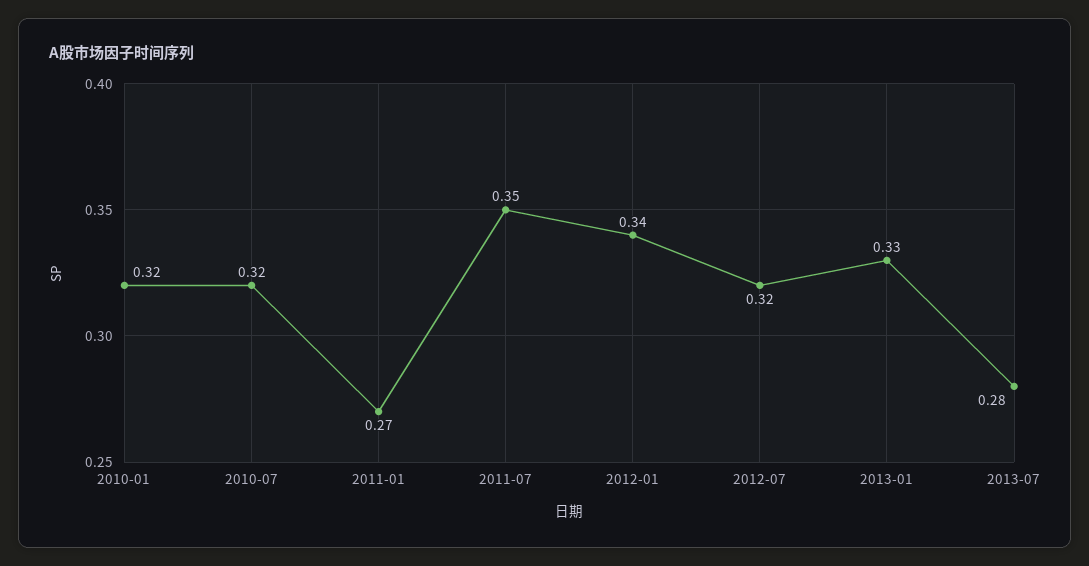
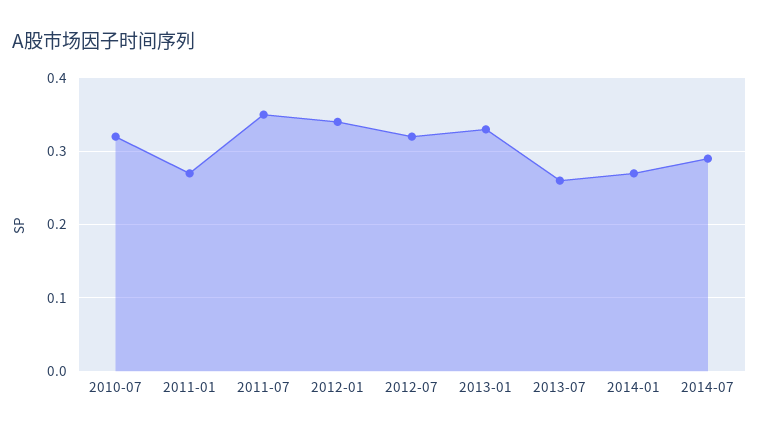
2010-01: 0.32 -> none
2013-07: 0.28 -> 0.26
2014-01: none -> 0.27
2014-07: none -> 0.29

